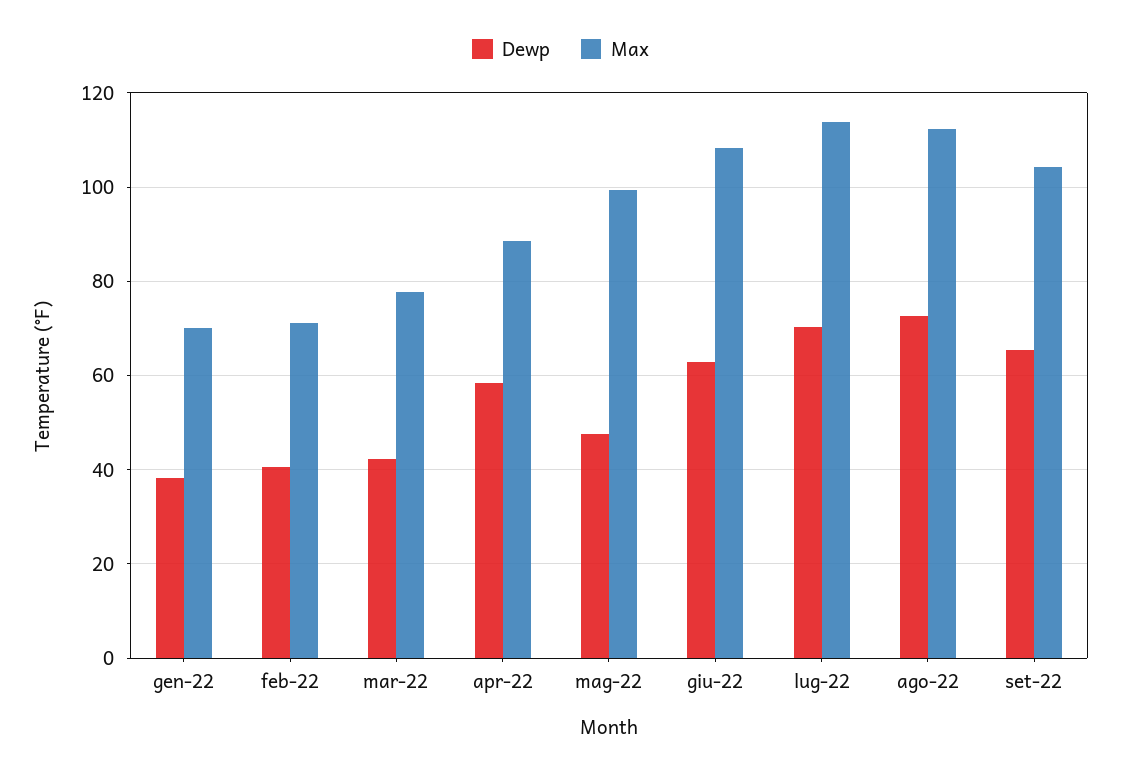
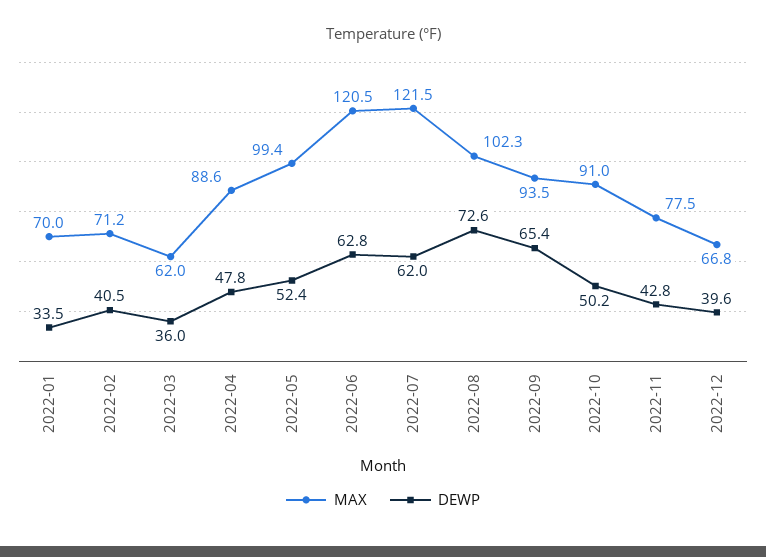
Dewp, gen-22: 38 -> 33.5
Dewp, mar-22: 42 -> 36
Max, mar-22: 78 -> 62
Dewp, apr-22: 58 -> 47.8
Dewp, mag-22: 48 -> 52.4
Max, giu-22: 108 -> 120.5
Dewp, lug-22: 70 -> 62
Max, lug-22: 114 -> 121.5
Max, ago-22: 112 -> 102.3
Max, set-22: 104 -> 93.5
Max, 2022-10: none -> 91
Dewp, 2022-10: none -> 50.2
Max, 2022-11: none -> 77.5
Dewp, 2022-11: none -> 42.8
Max, 2022-12: none -> 66.8
Dewp, 2022-12: none -> 39.6

